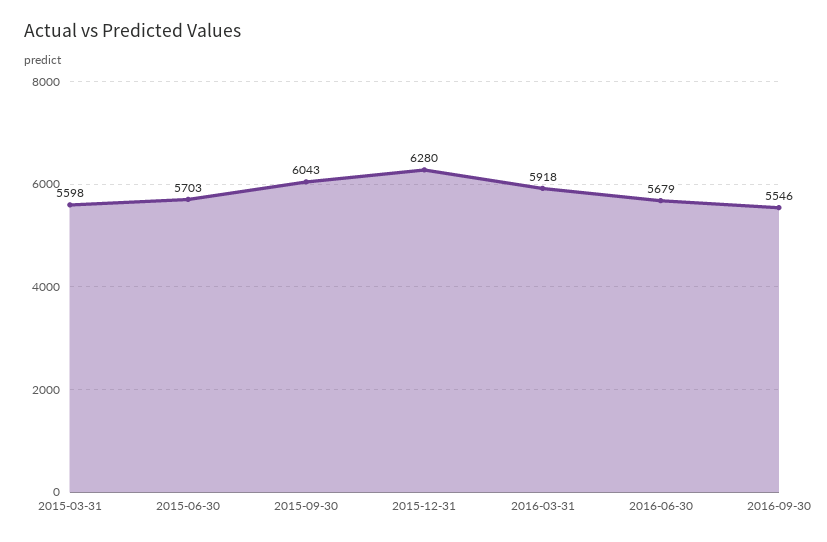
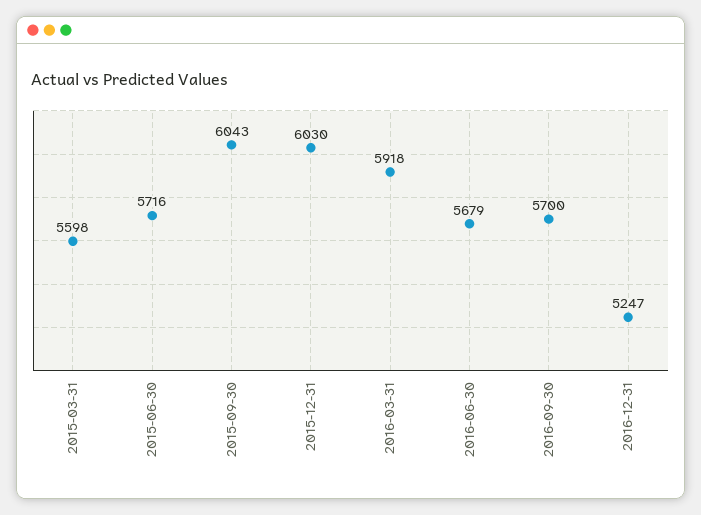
2015-06-30: 5703 -> 5716
2015-12-31: 6280 -> 6030
2016-09-30: 5546 -> 5700
2016-12-31: none -> 5247

